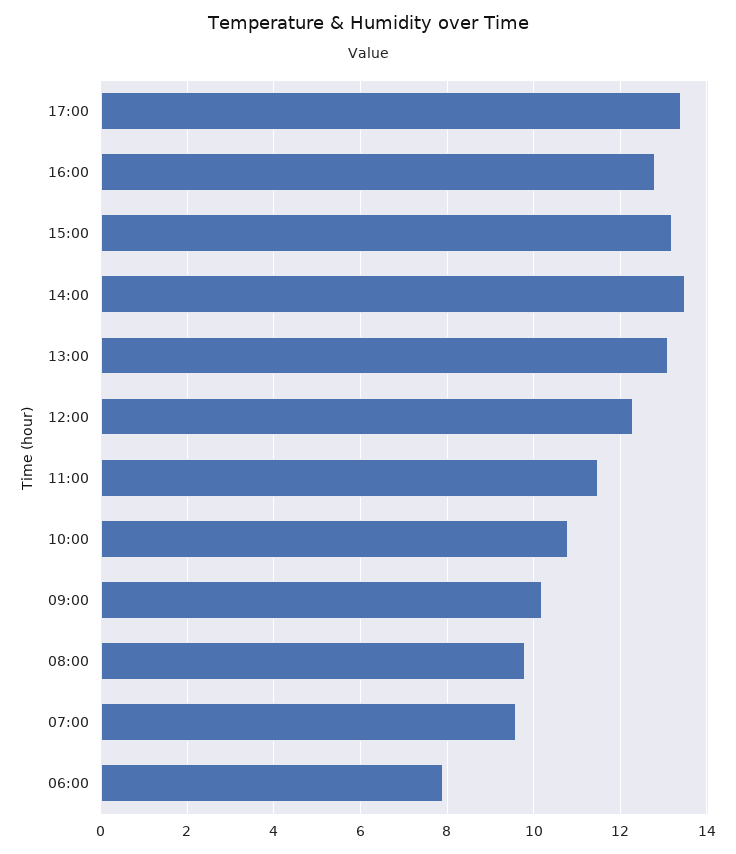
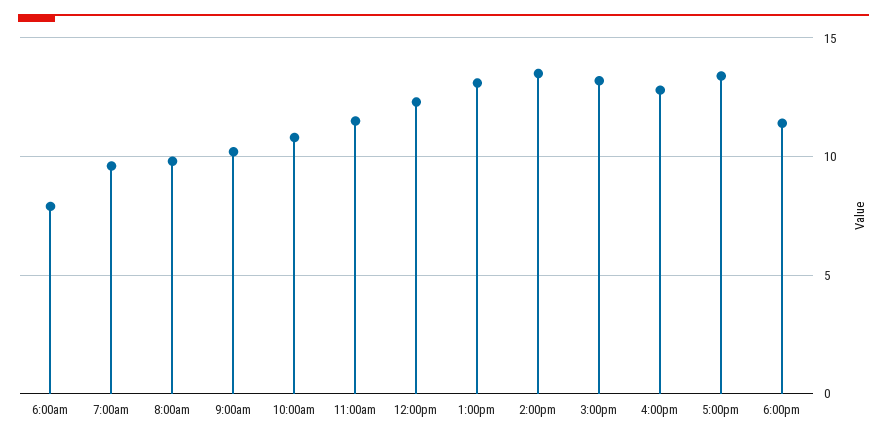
6:00pm: none -> 11.5

